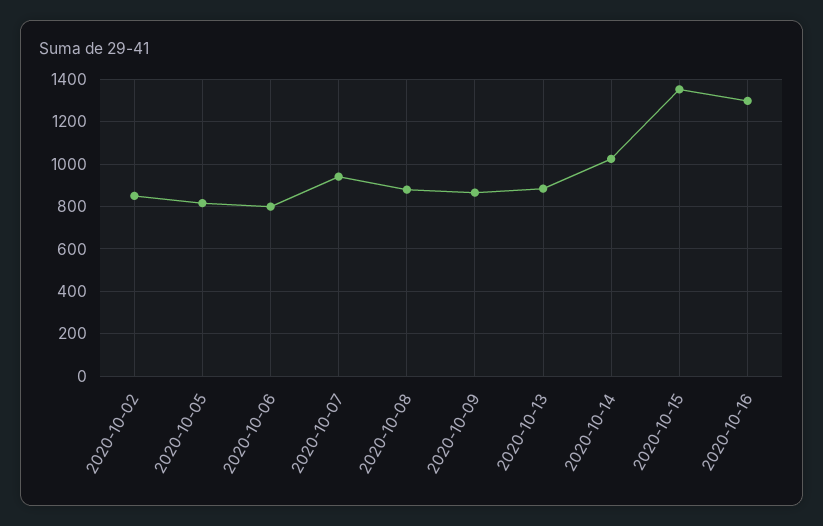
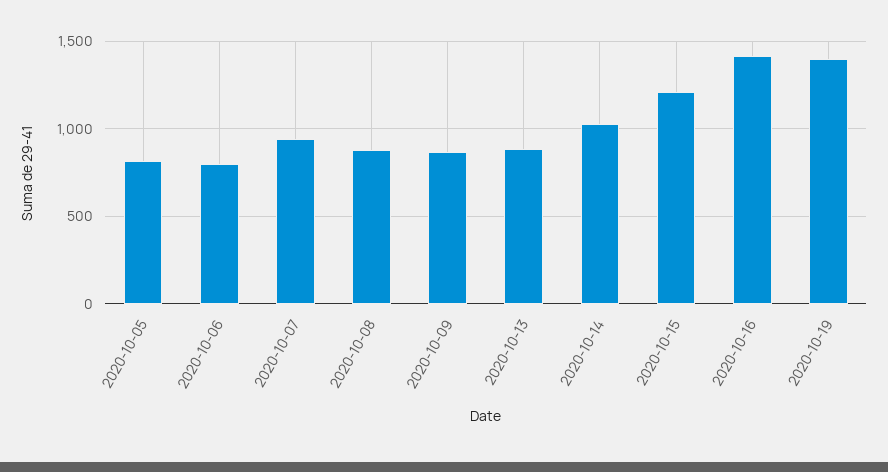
2020-10-02: 850 -> none
2020-10-15: 1350 -> 1200
2020-10-16: 1300 -> 1400
2020-10-19: none -> 1400

